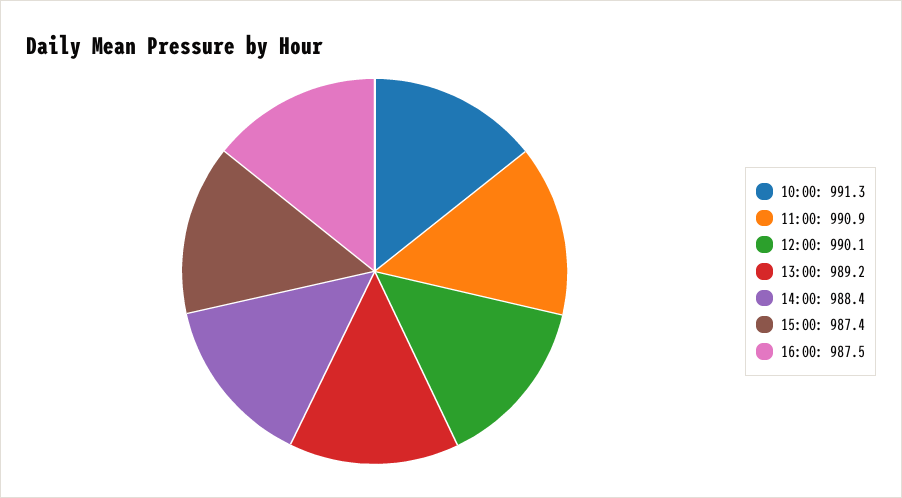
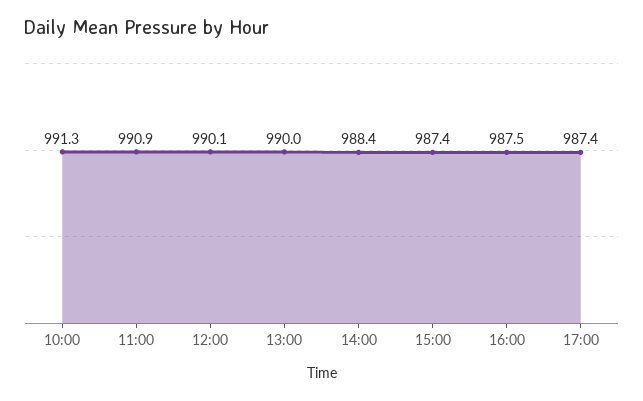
13:00: 989.2 -> 990
17:00: none -> 987.4

